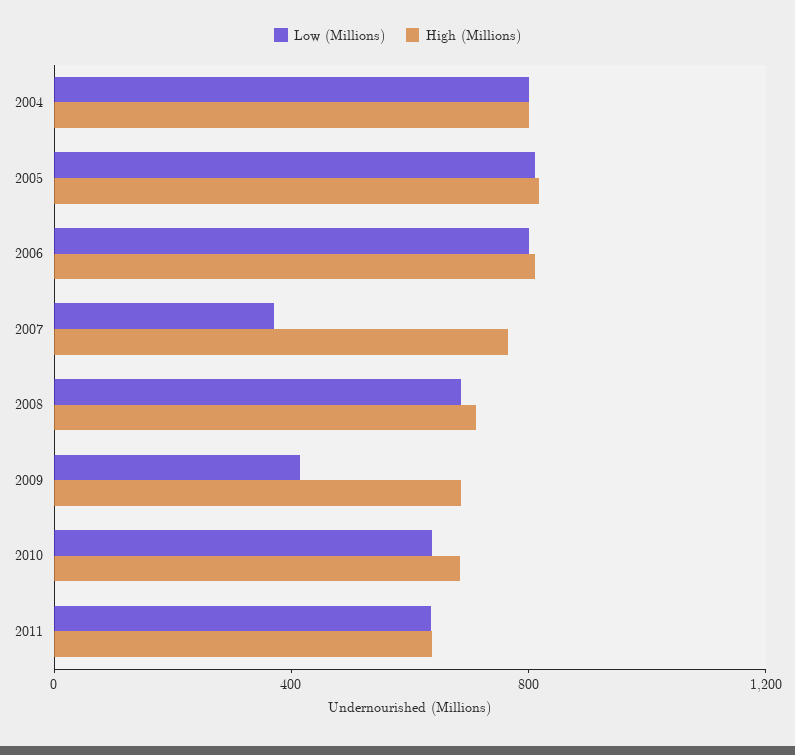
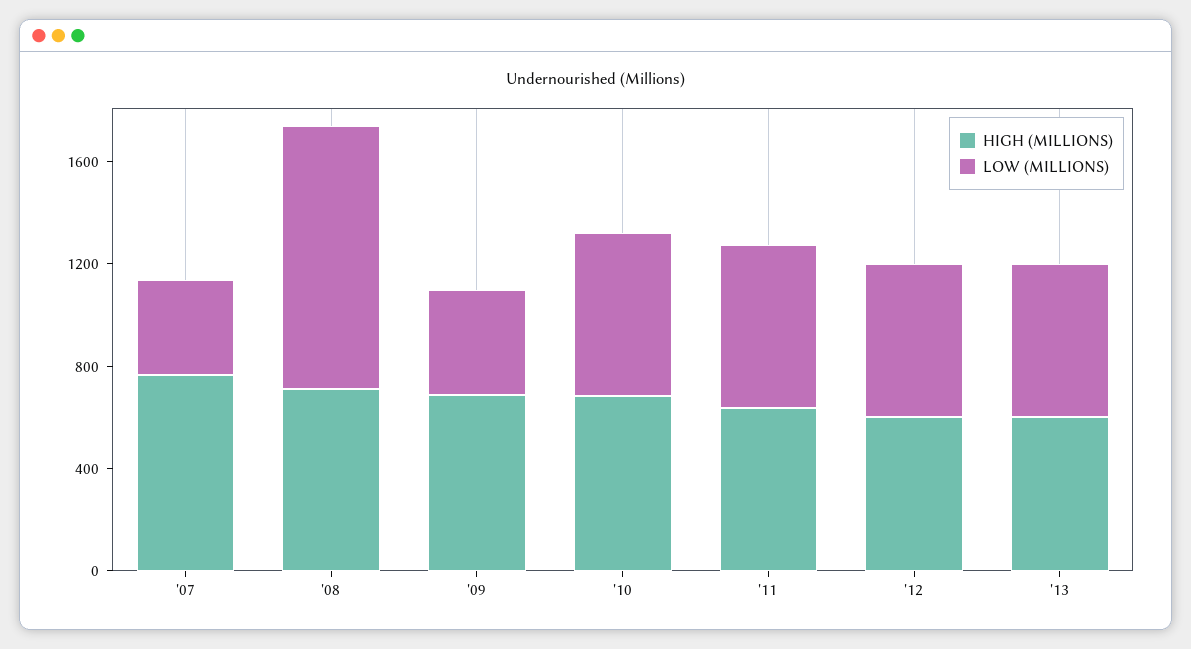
Low (Millions), 2004: 800 -> none
High (Millions), 2004: 800 -> none
Low (Millions), 2005: 800 -> none
High (Millions), 2005: 800 -> none
Low (Millions), 2006: 800 -> none
High (Millions), 2006: 800 -> none
Low (Millions), 2008: 700 -> 1000
High (Millions), '12: none -> 600
Low (Millions), '12: none -> 600
High (Millions), '13: none -> 600
Low (Millions), '13: none -> 600

